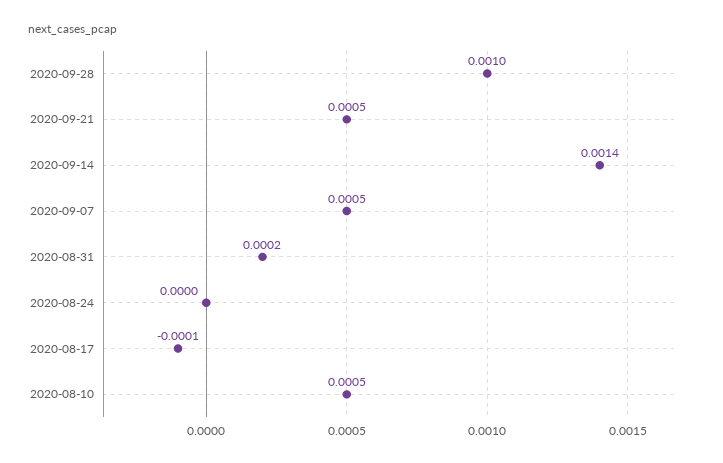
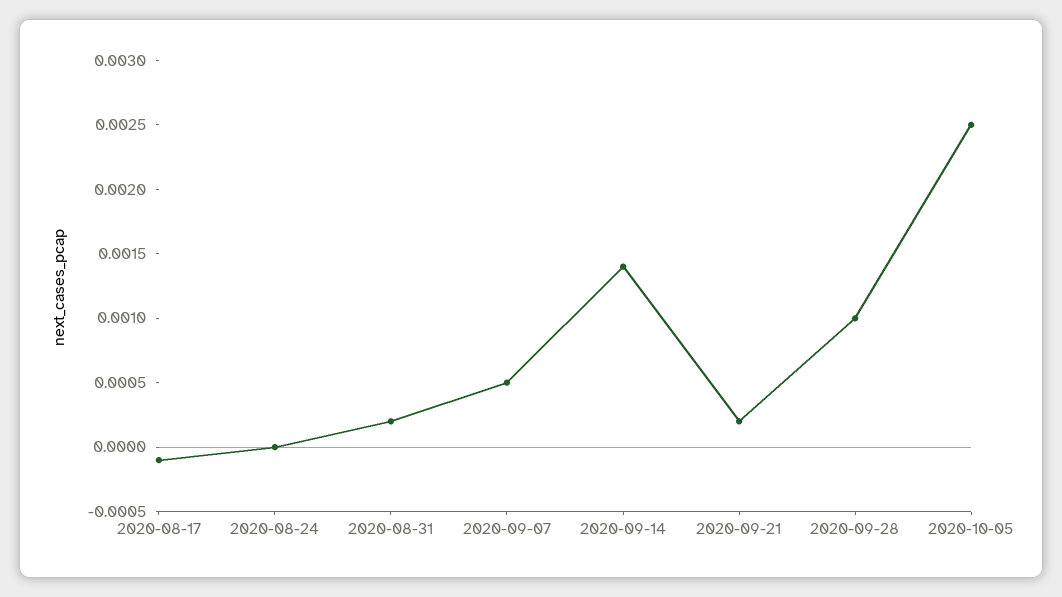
2020-09-21: 0.0005 -> 0.0002
2020-08-10: 0.0005 -> none
2020-10-05: none -> 0.0025

